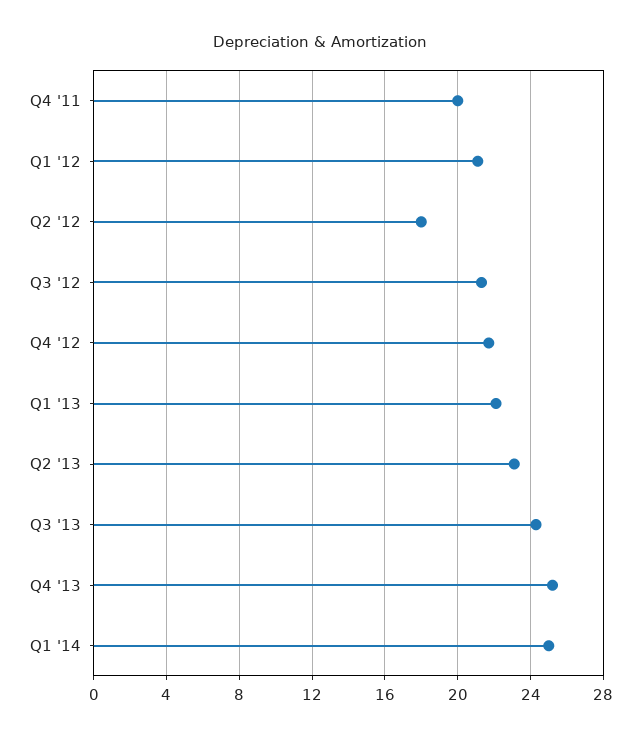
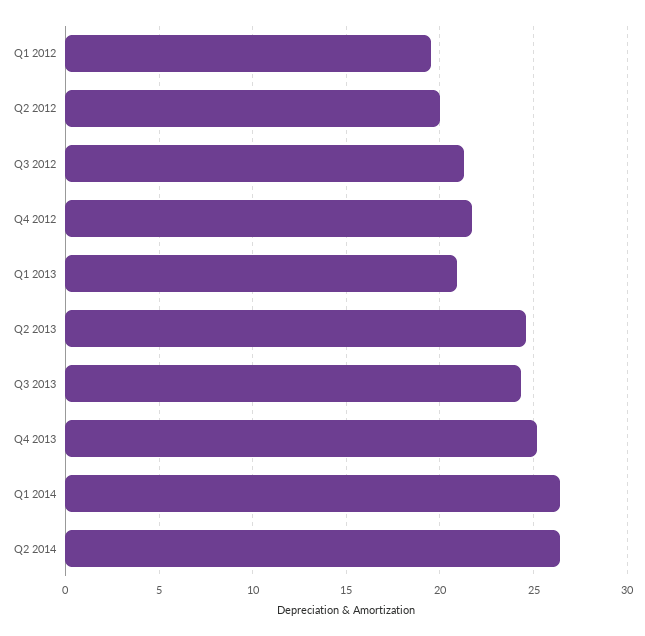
Q4 '11: 20 -> none
Q1 '12: 21 -> 19.5
Q2 '12: 18 -> 20
Q1 '13: 22 -> 21
Q2 '13: 23 -> 24.5
Q1 '14: 25 -> 26.5
Q2 2014: none -> 26.5

